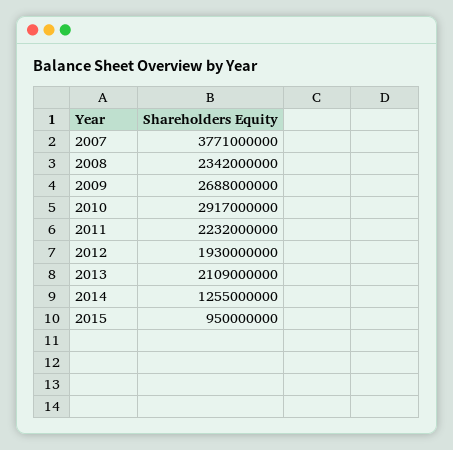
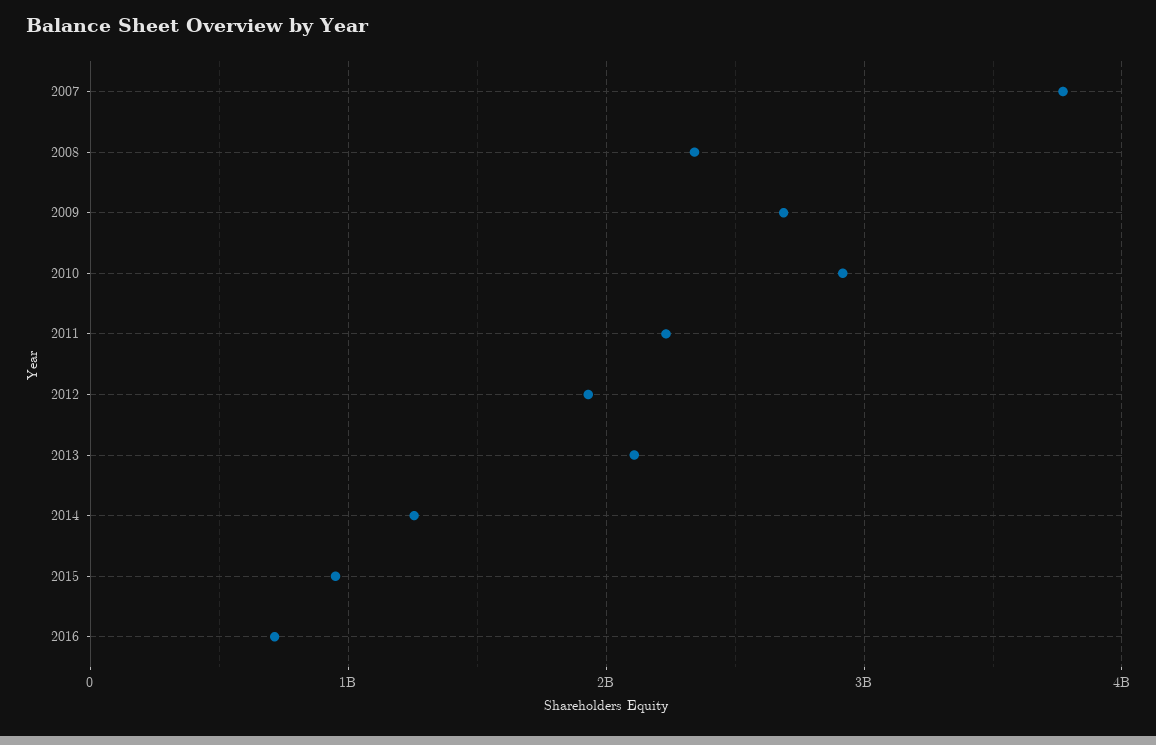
2016: none -> 700000000

